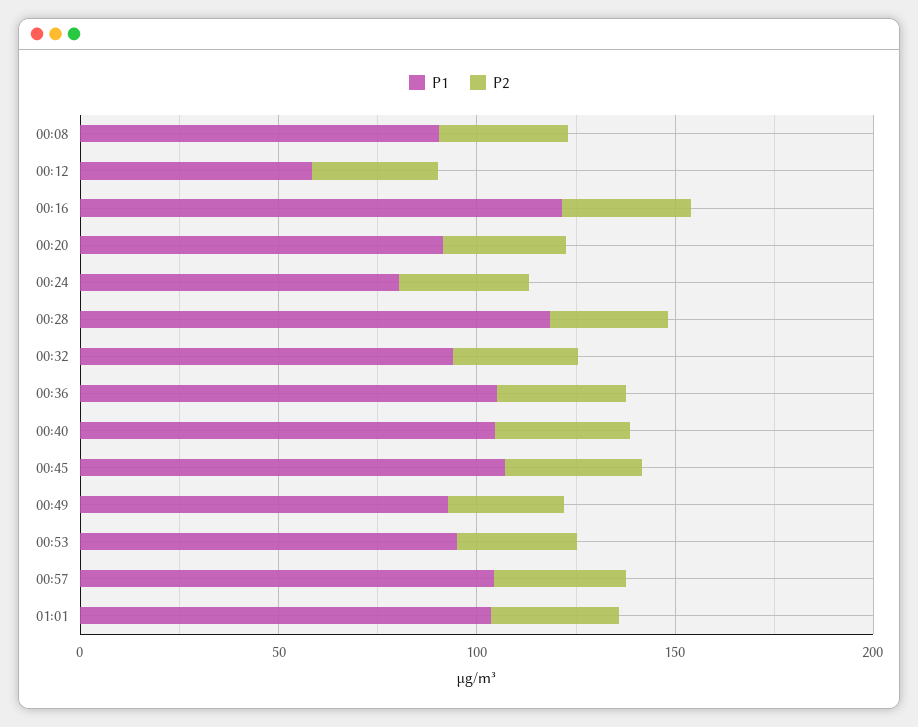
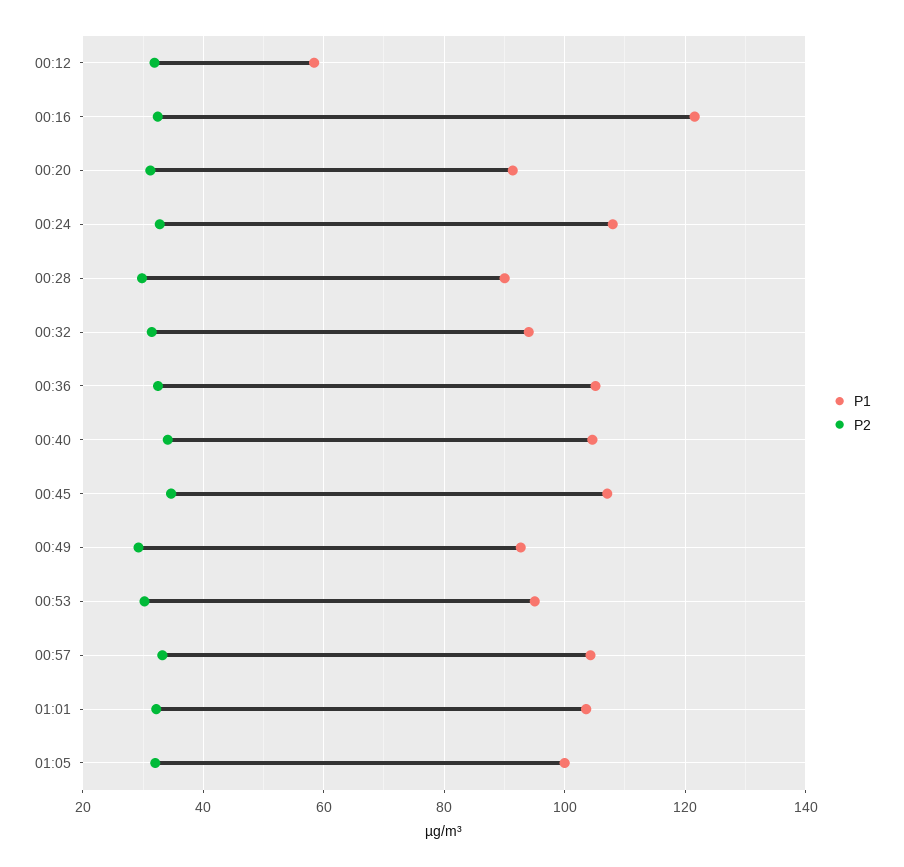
P1, 00:08: 90 -> none
P2, 00:08: 30 -> none
P1, 00:24: 80 -> 108
P1, 00:28: 120 -> 90
P1, 01:05: none -> 100
P2, 01:05: none -> 32

